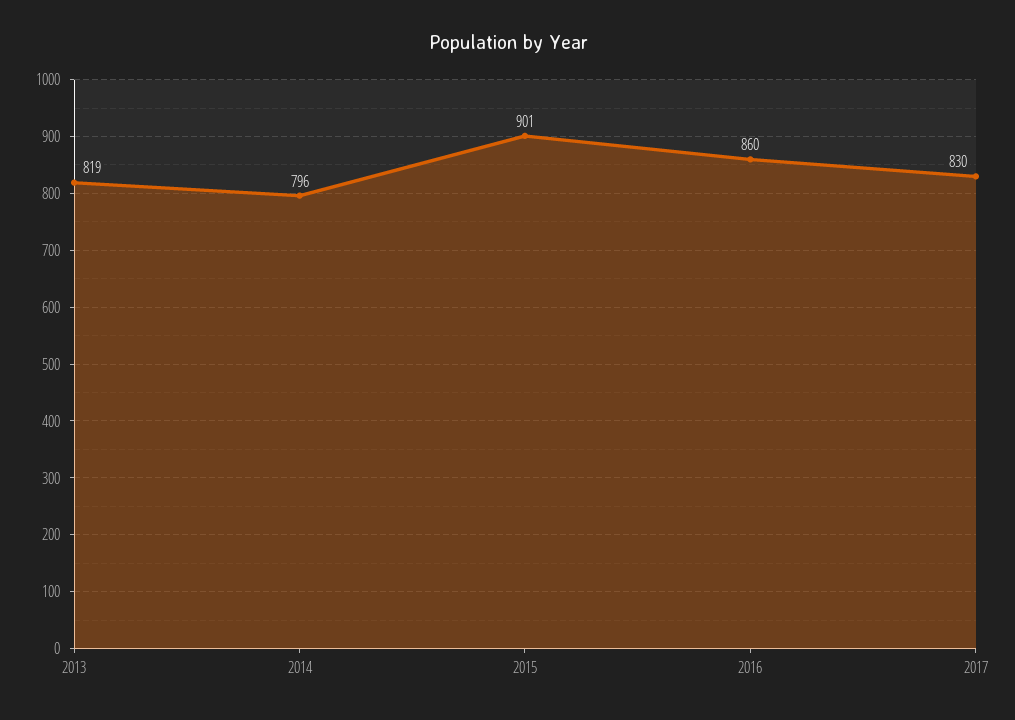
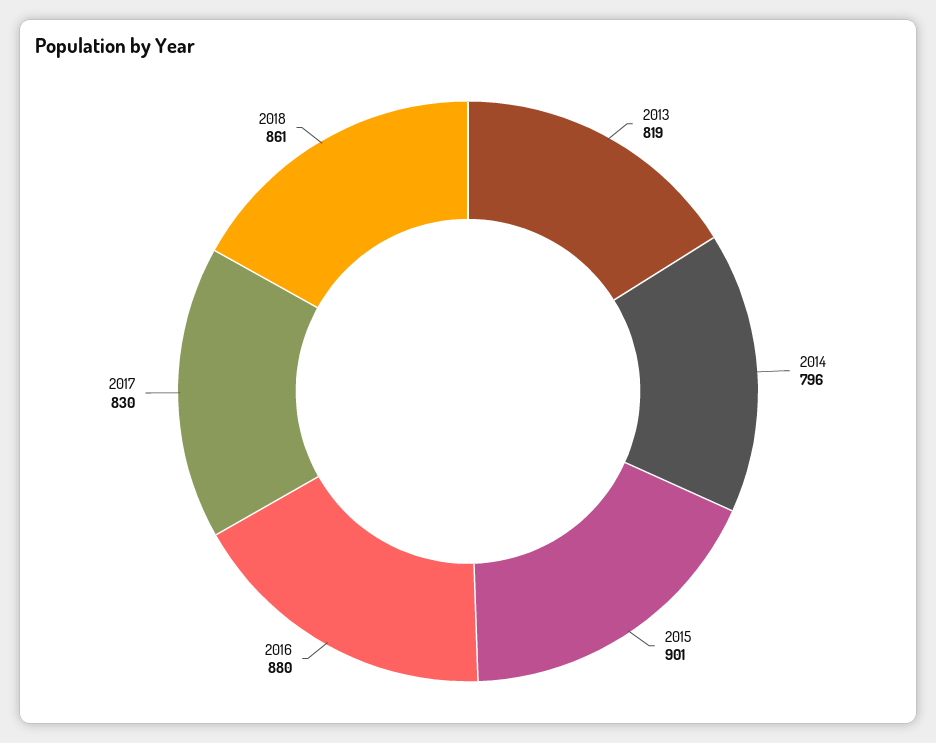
2016: 860 -> 880
2018: none -> 861

